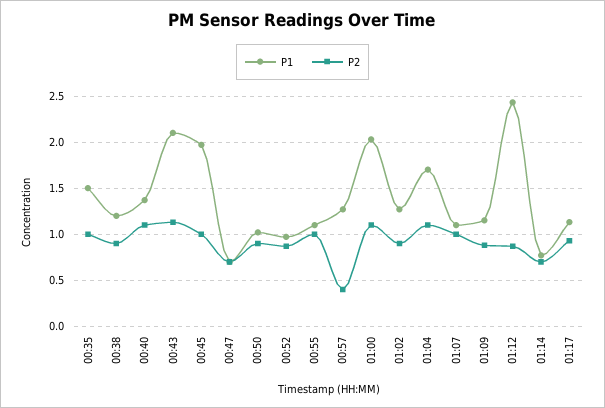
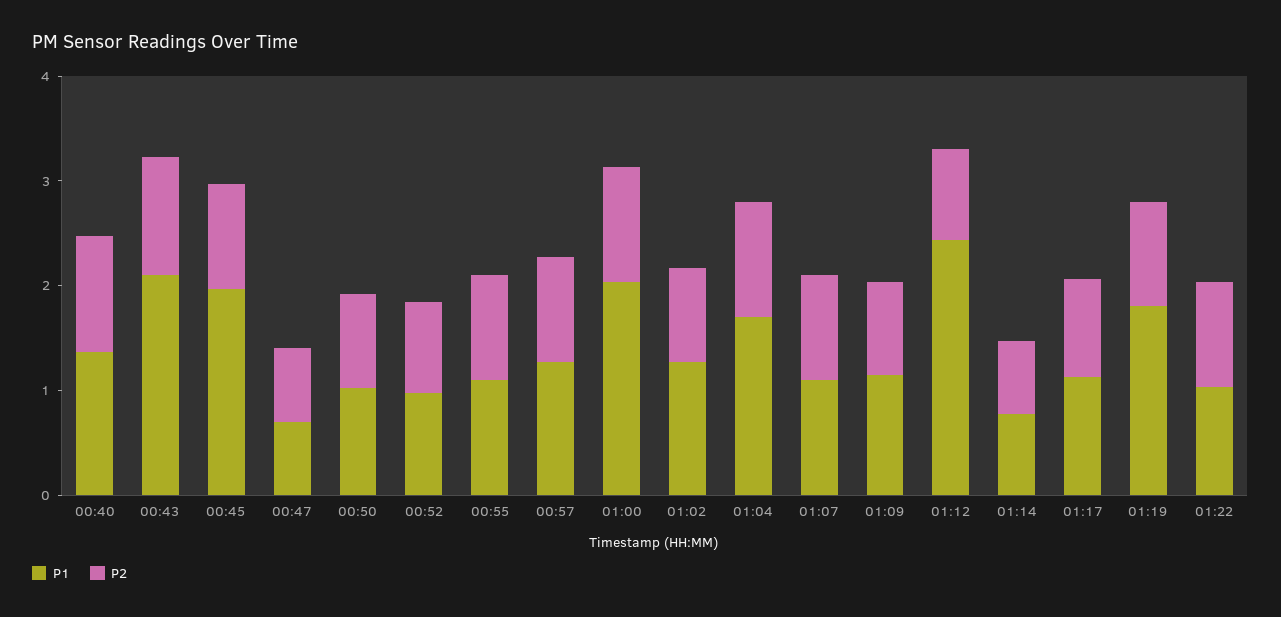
P1, 00:35: 1.5 -> none
P2, 00:35: 1 -> none
P1, 00:38: 1.2 -> none
P2, 00:38: 0.9 -> none
P2, 00:57: 0.4 -> 1
P1, 01:19: none -> 1.8
P2, 01:19: none -> 1
P1, 01:22: none -> 1
P2, 01:22: none -> 1

